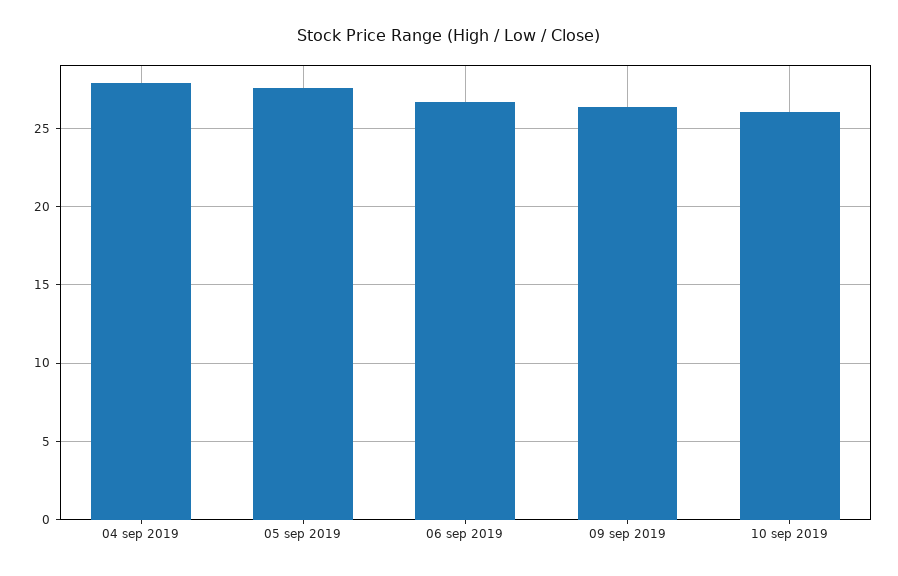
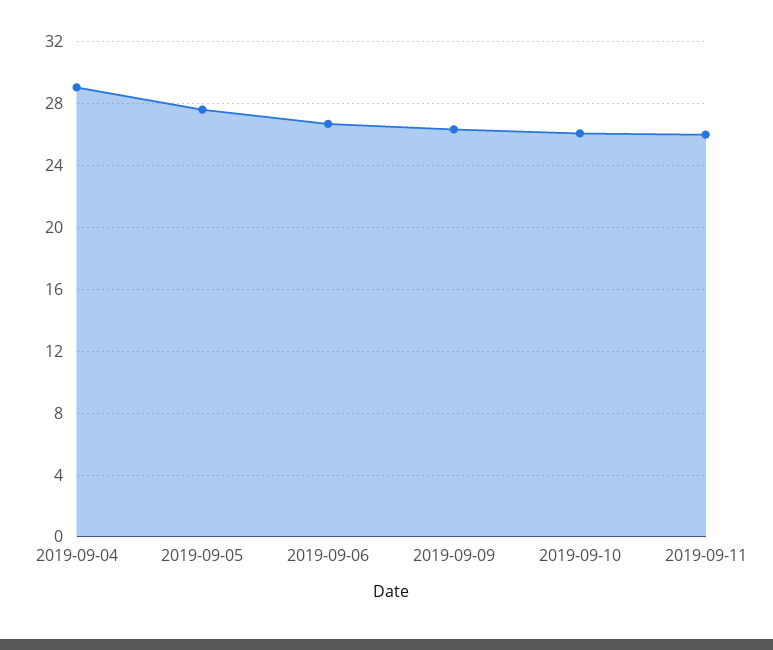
04 sep 2019: 28 -> 29
2019-09-11: none -> 26

